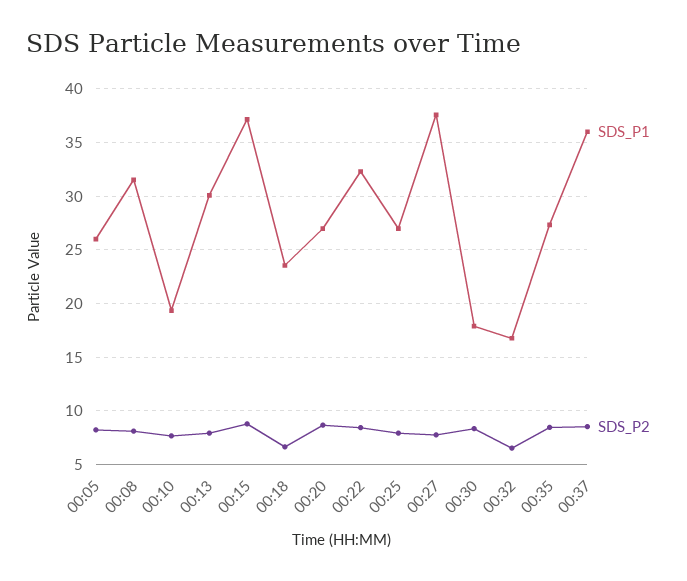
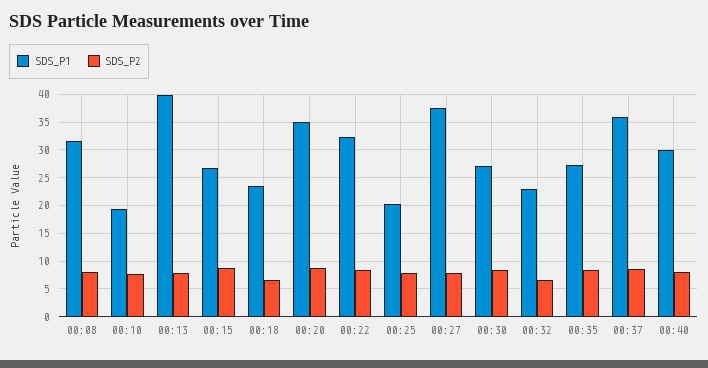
SDS_P1, 00:05: 26 -> none
SDS_P2, 00:05: 8 -> none
SDS_P1, 00:13: 30 -> 40
SDS_P1, 00:15: 37 -> 27.5
SDS_P1, 00:20: 27 -> 35
SDS_P1, 00:25: 27 -> 20
SDS_P1, 00:30: 18 -> 27.5
SDS_P1, 00:32: 17 -> 22.5
SDS_P1, 00:40: none -> 30
SDS_P2, 00:40: none -> 7.5

